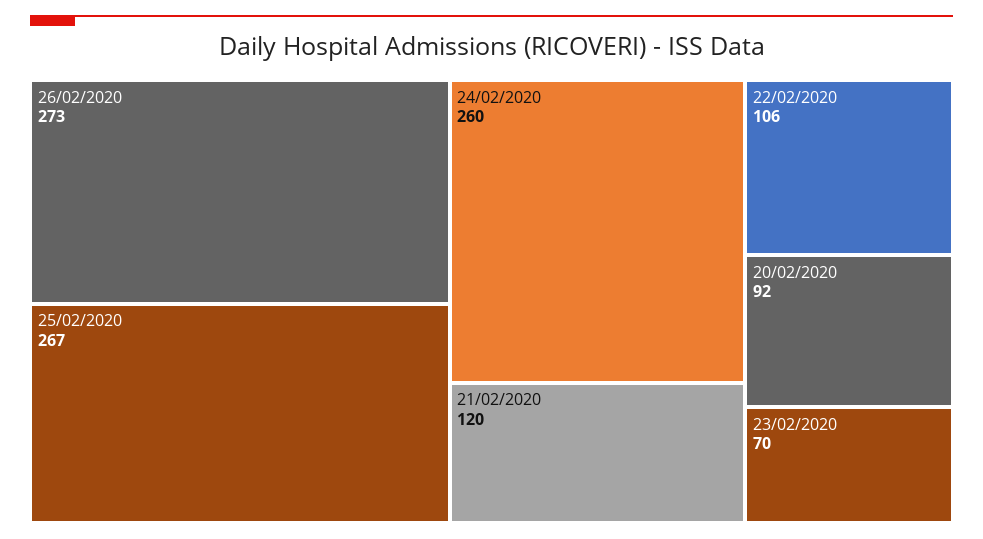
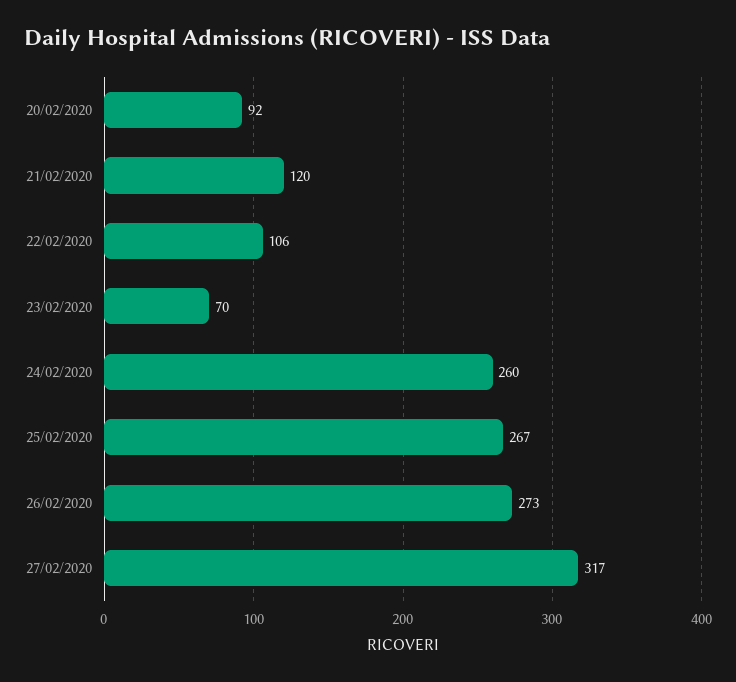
27/02/2020: none -> 317

